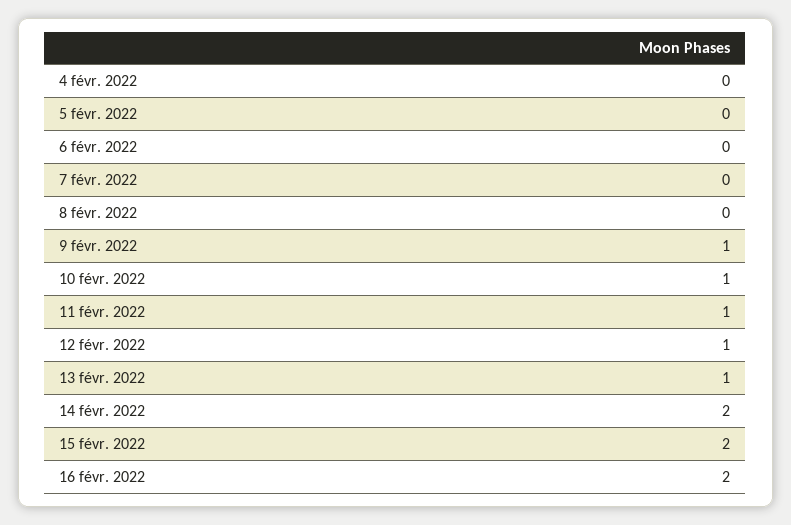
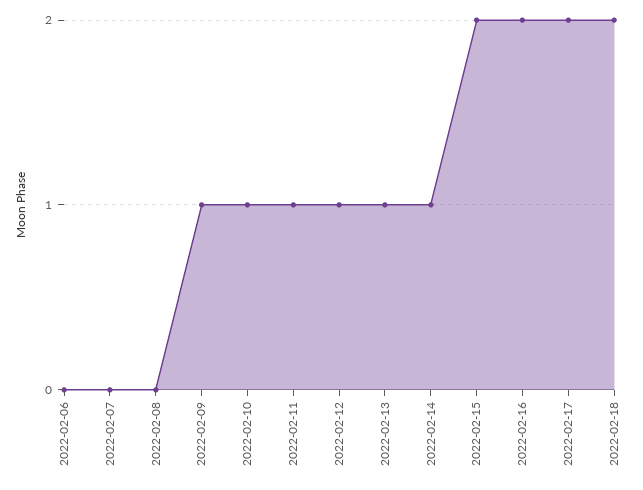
4 févr. 2022: 0 -> none
5 févr. 2022: 0 -> none
14 févr. 2022: 2 -> 1
2022-02-17: none -> 2
2022-02-18: none -> 2

